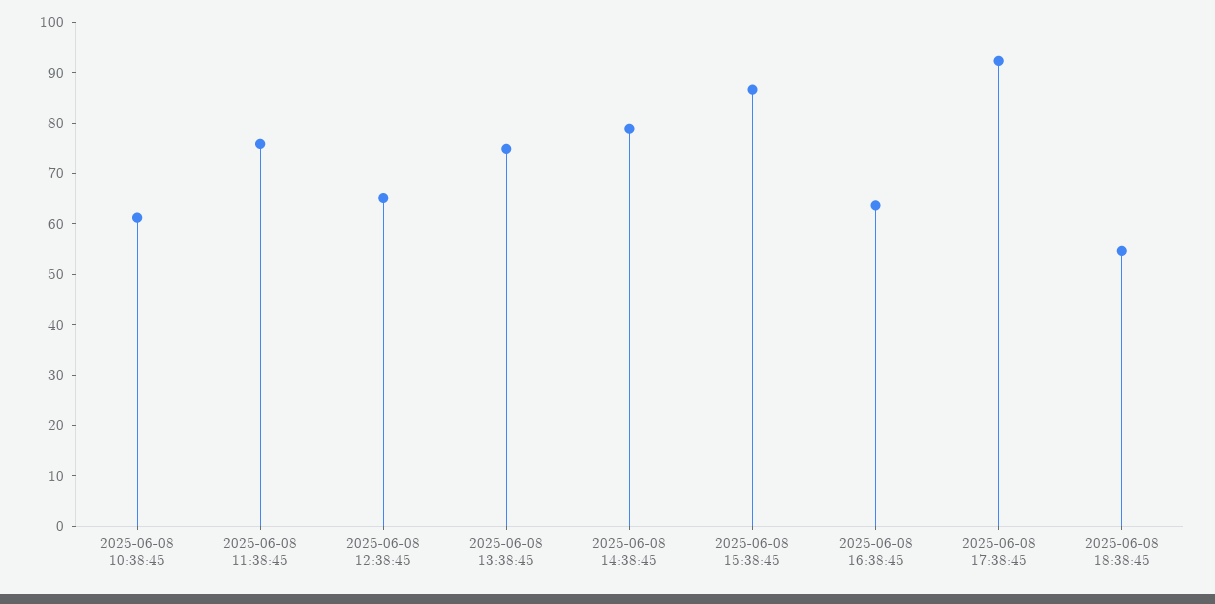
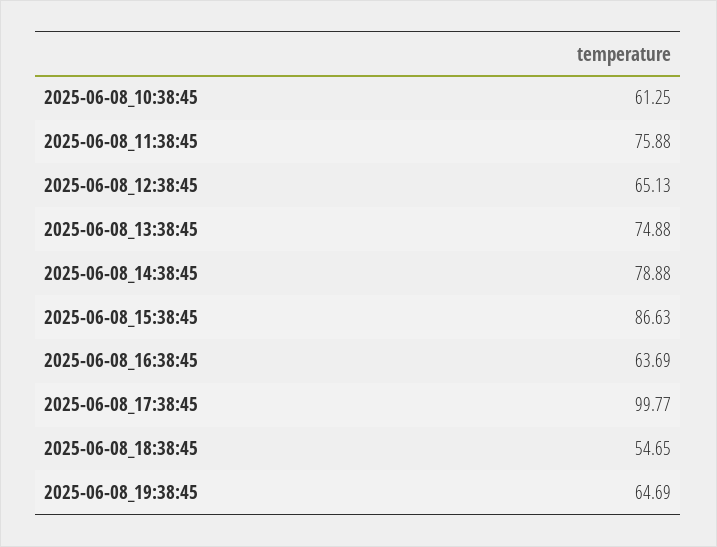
2025-06-08 17:38:45: 92 -> 99.77
2025-06-08_19:38:45: none -> 64.69

